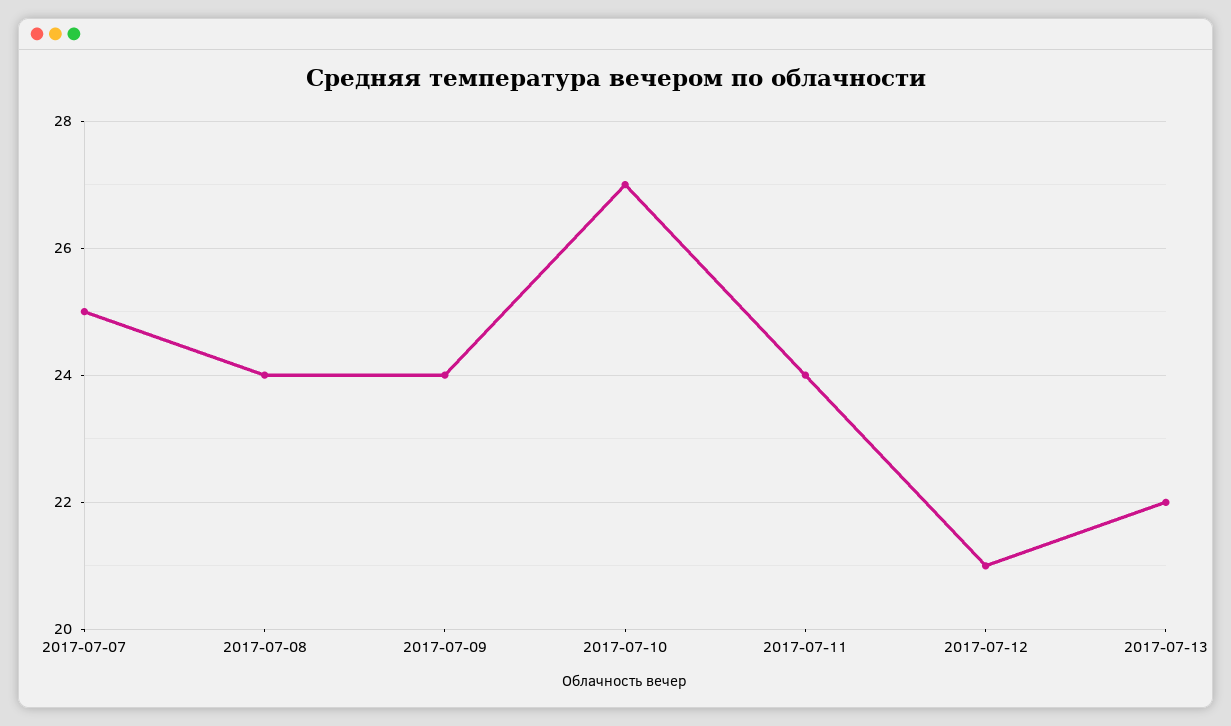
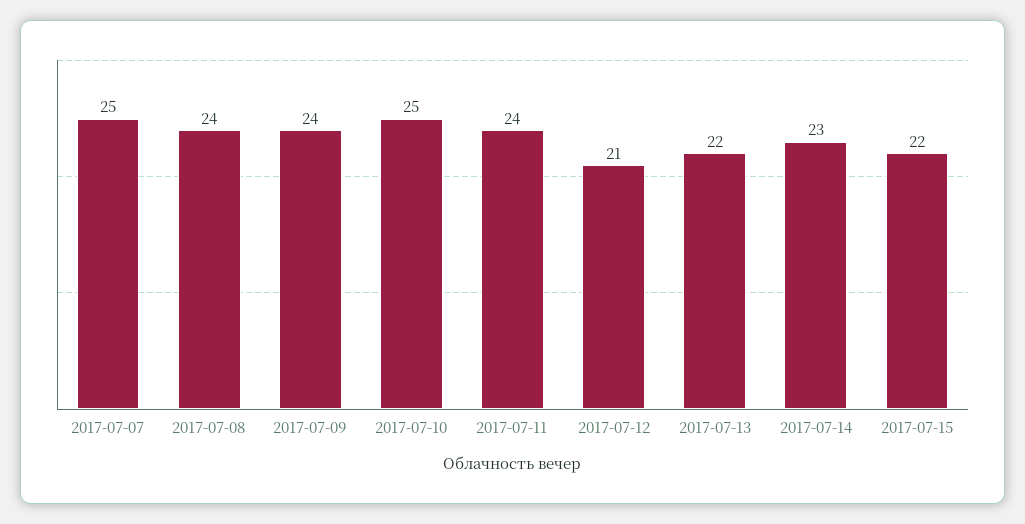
2017-07-10: 27 -> 25
2017-07-14: none -> 23
2017-07-15: none -> 22

